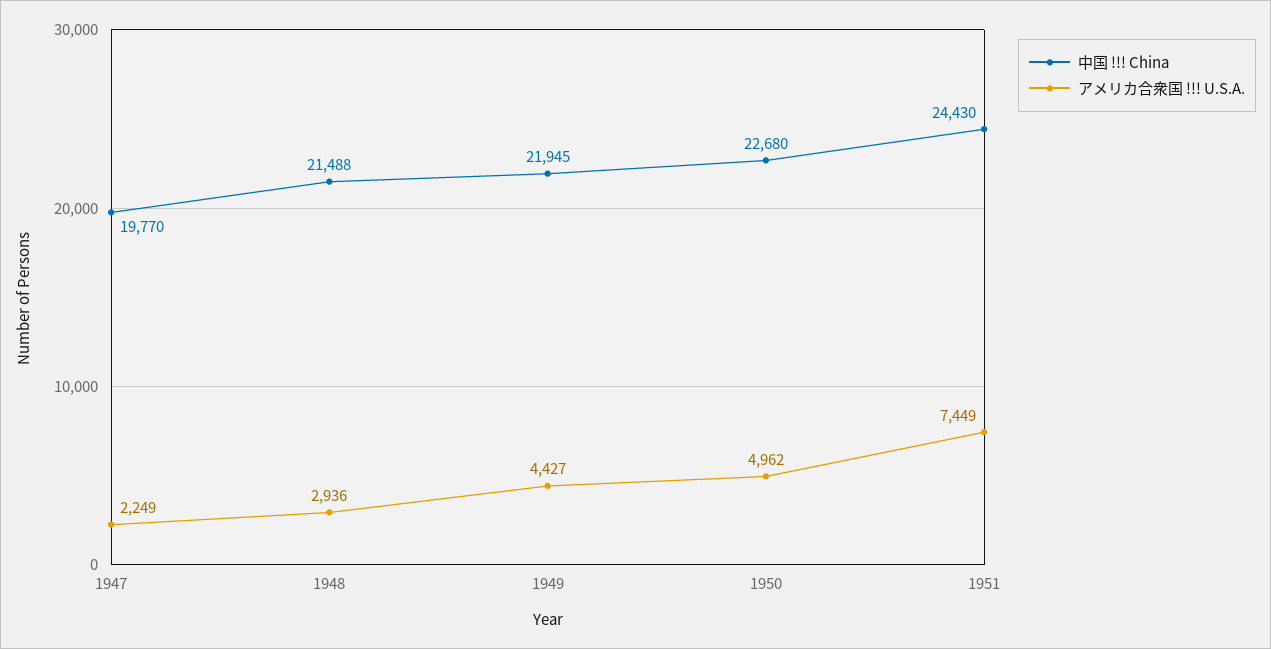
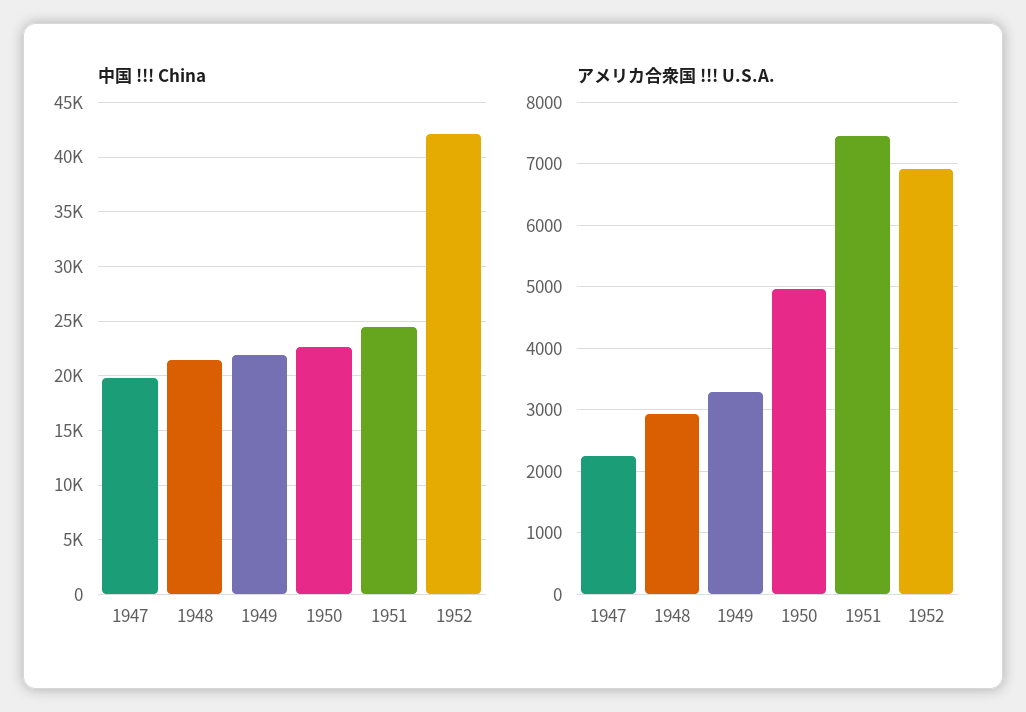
アメリカ合衆国 !!! U.S.A., 1949: 4427 -> 3300
中国 !!! China, 1952: none -> 42000
アメリカ合衆国 !!! U.S.A., 1952: none -> 6900

